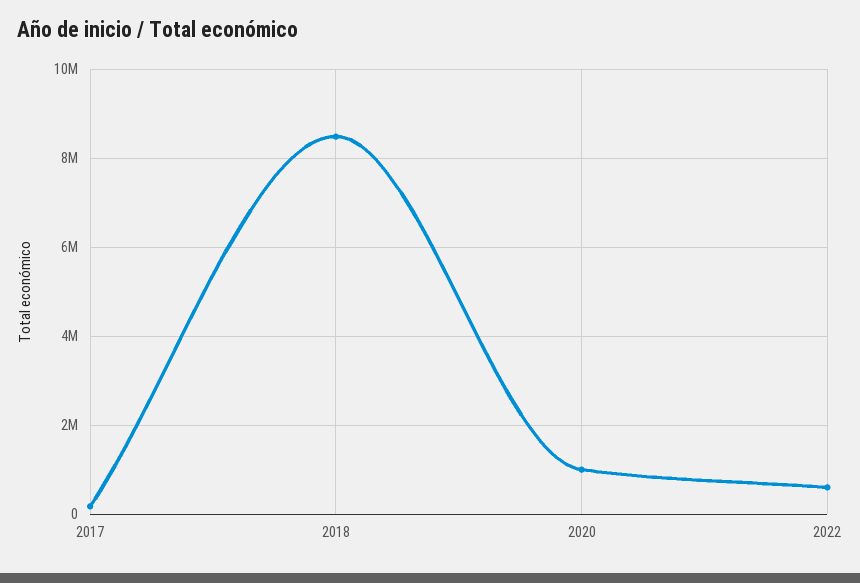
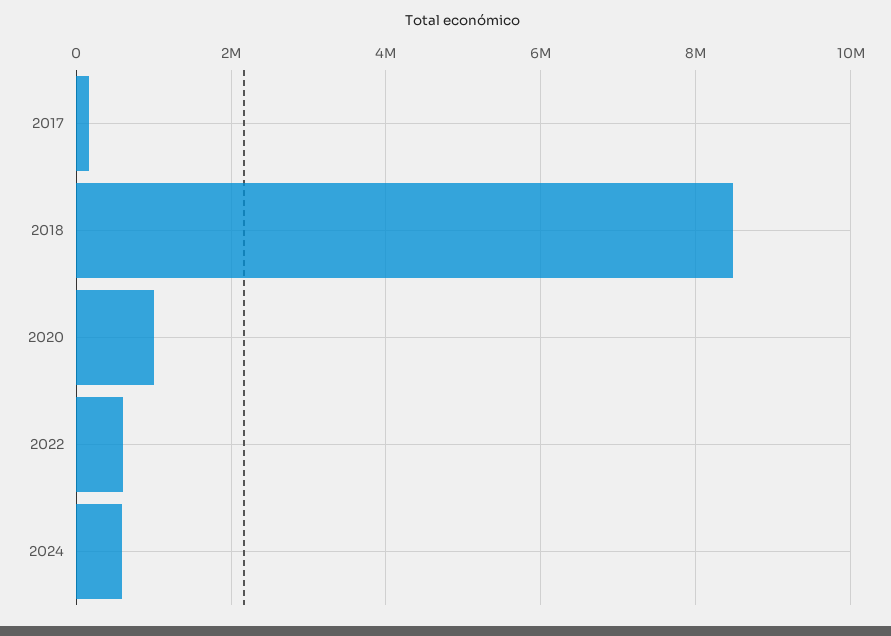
2024: none -> 600000

